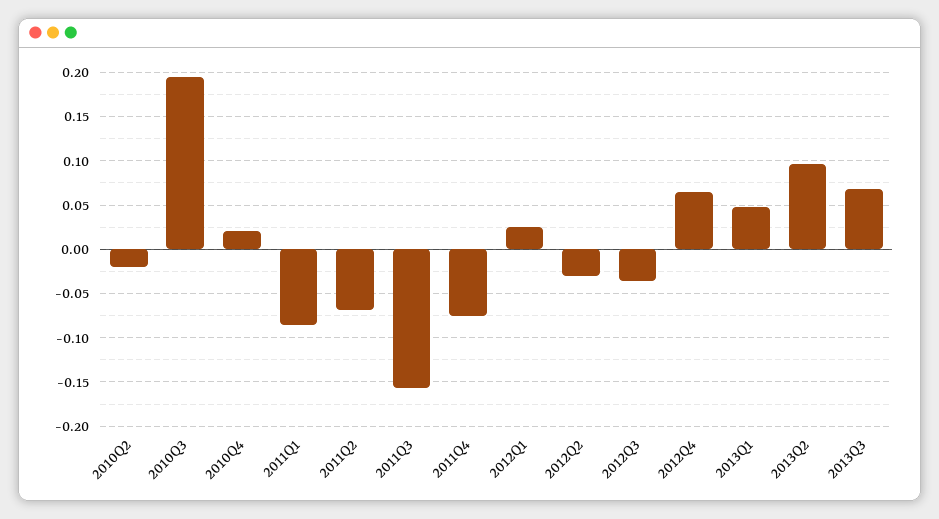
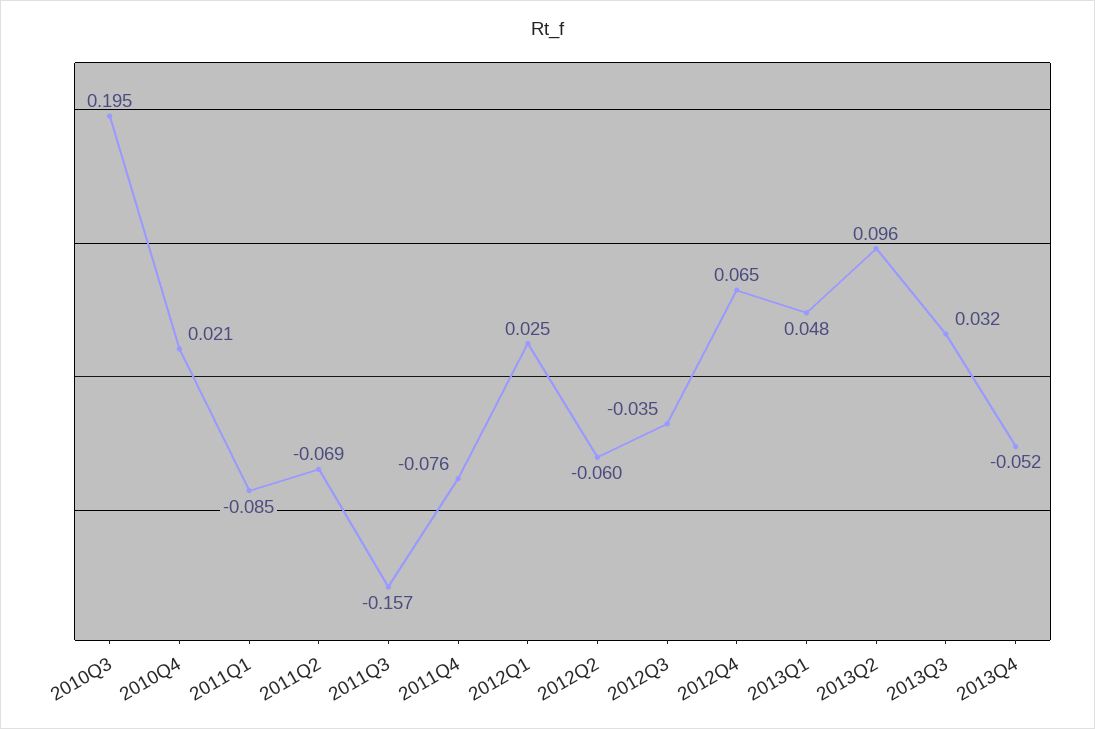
2010Q2: -0.02 -> none
2012Q2: -0.03 -> -0.06
2013Q3: 0.07 -> 0.032
2013Q4: none -> -0.052

